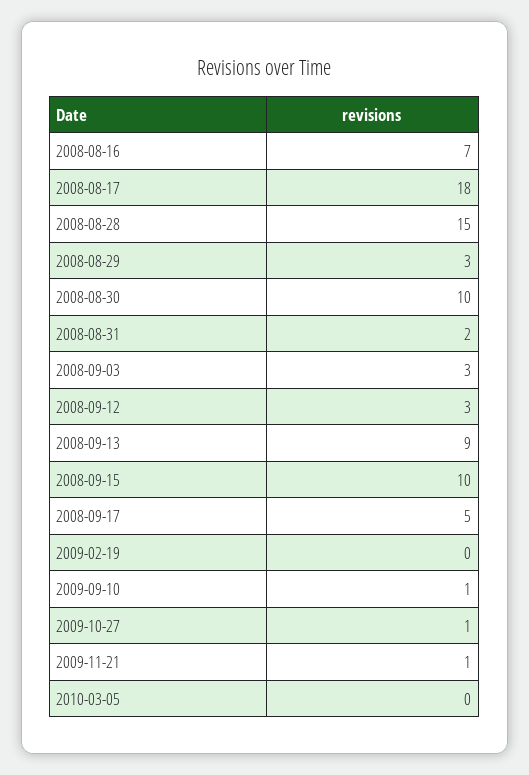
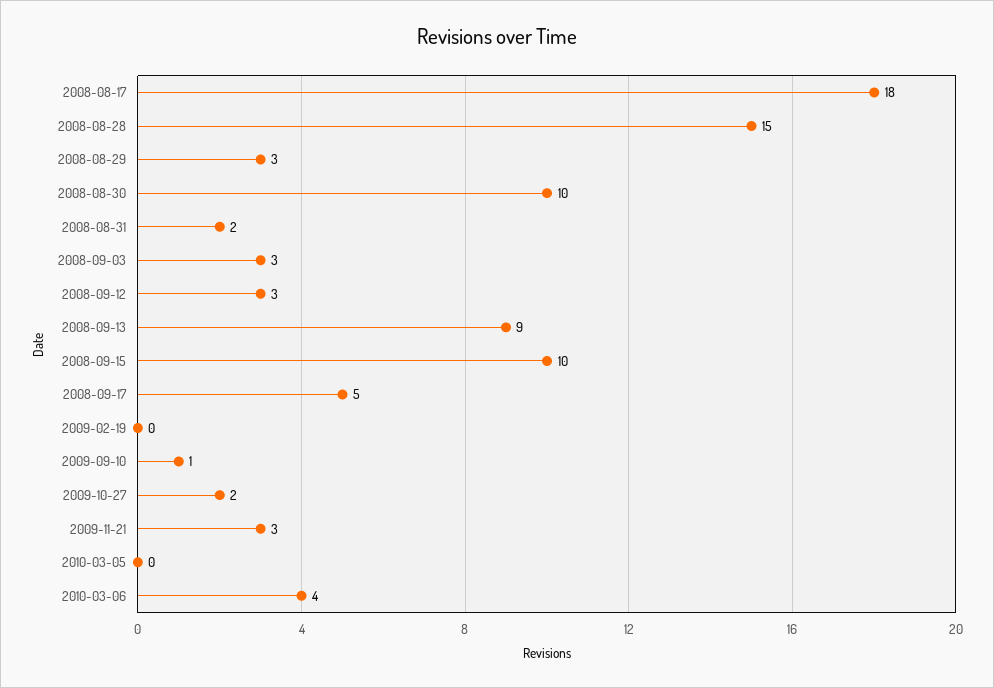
2008-08-16: 7 -> none
2009-10-27: 1 -> 2
2009-11-21: 1 -> 3
2010-03-06: none -> 4

